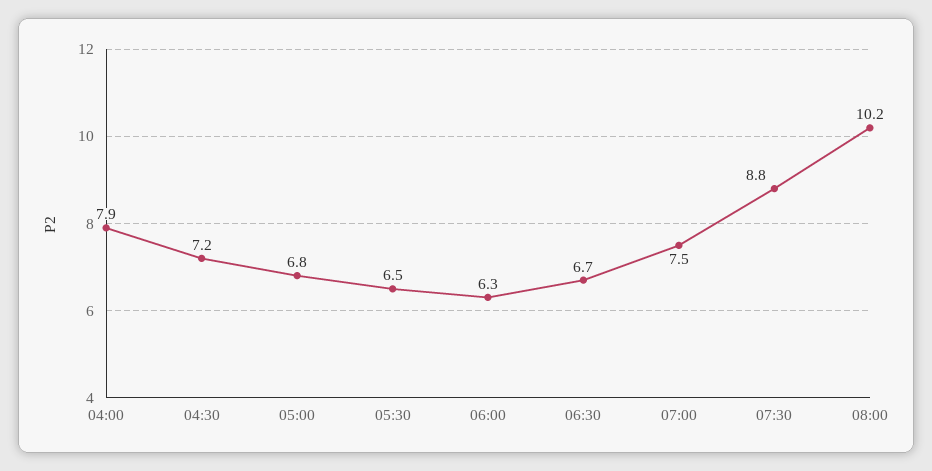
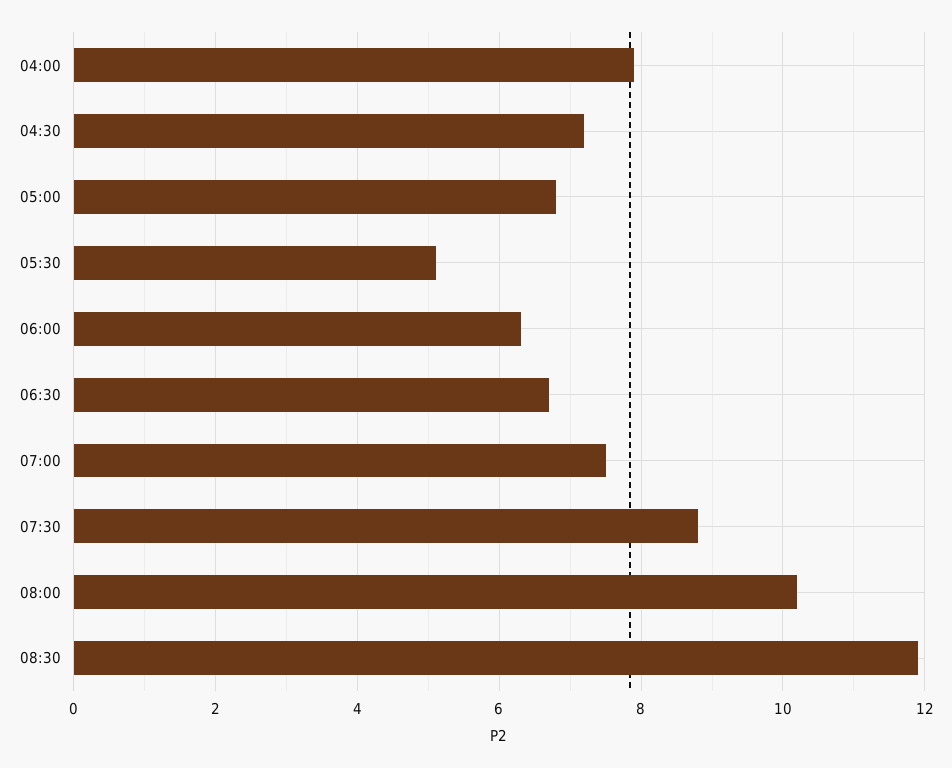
05:30: 6.5 -> 5
08:30: none -> 12

